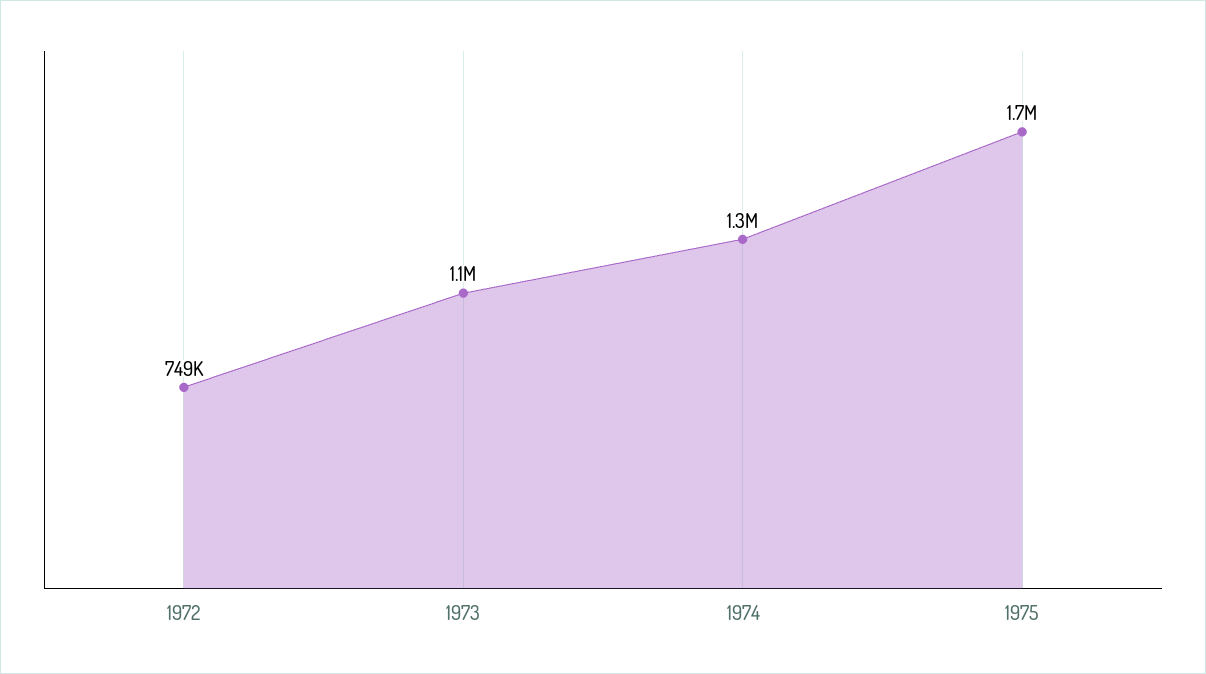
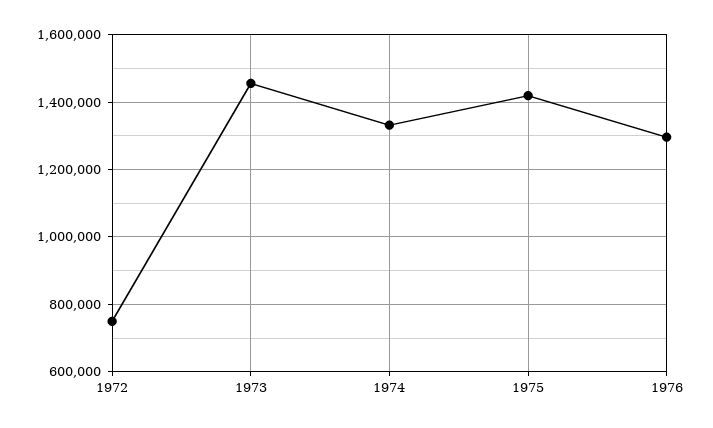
1973: 1100000 -> 1460000
1975: 1700000 -> 1420000
1976: none -> 1300000

